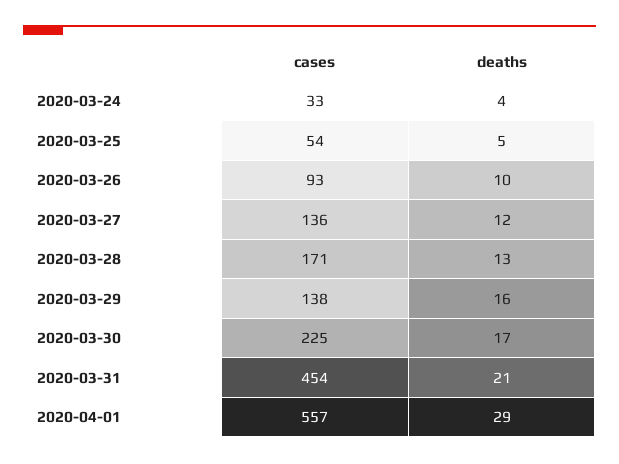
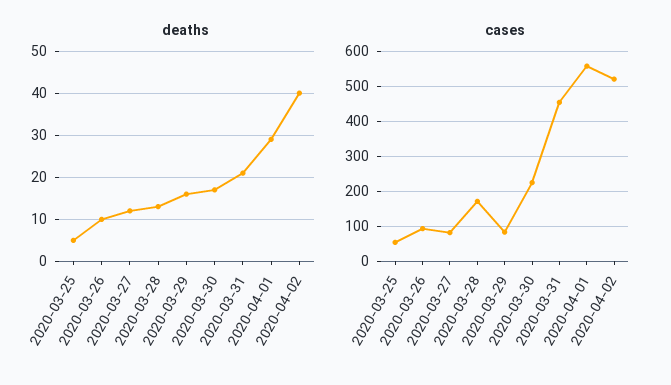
cases, 2020-03-24: 33 -> none
deaths, 2020-03-24: 4 -> none
cases, 2020-03-27: 136 -> 80
cases, 2020-03-29: 138 -> 80
deaths, 2020-04-02: none -> 40
cases, 2020-04-02: none -> 520

